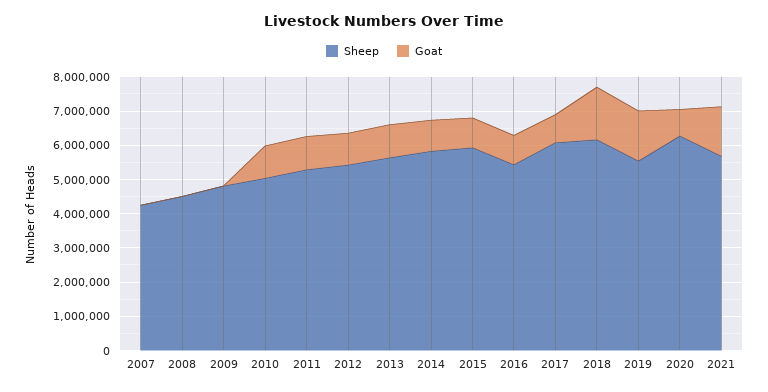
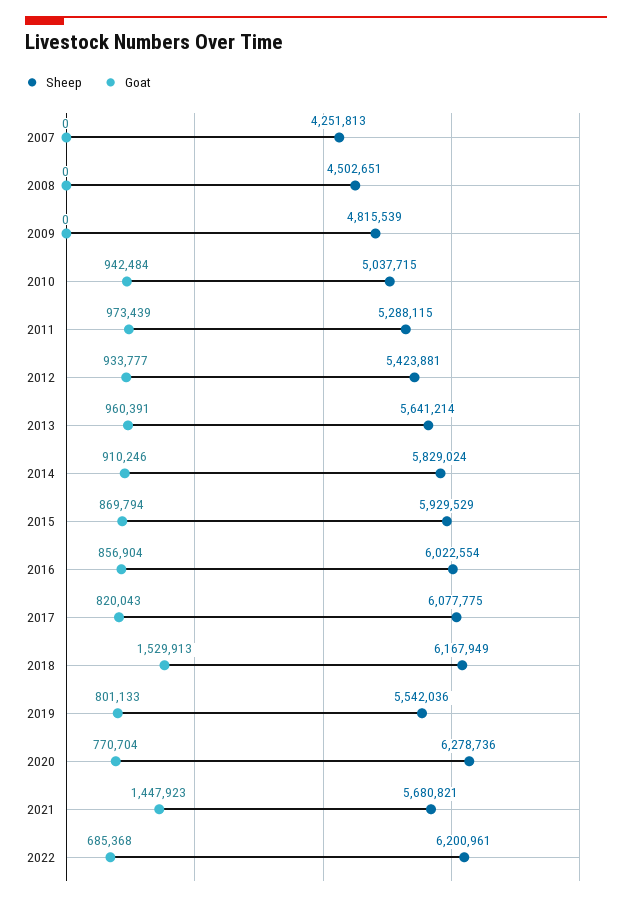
Sheep, 2016: 5500000 -> 6022554
Goat, 2019: 1500000 -> 801133
Sheep, 2022: none -> 6200961
Goat, 2022: none -> 685368

